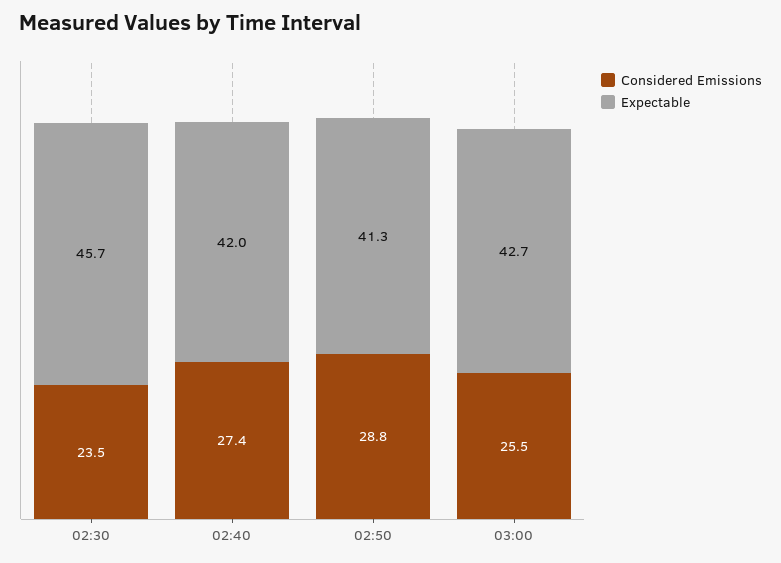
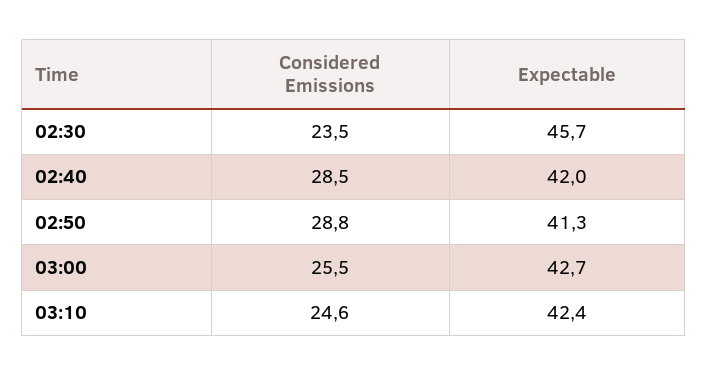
Considered Emissions, 02:40: 27.4 -> 28.5
Considered Emissions, 03:10: none -> 24.6
Expectable, 03:10: none -> 42.4

